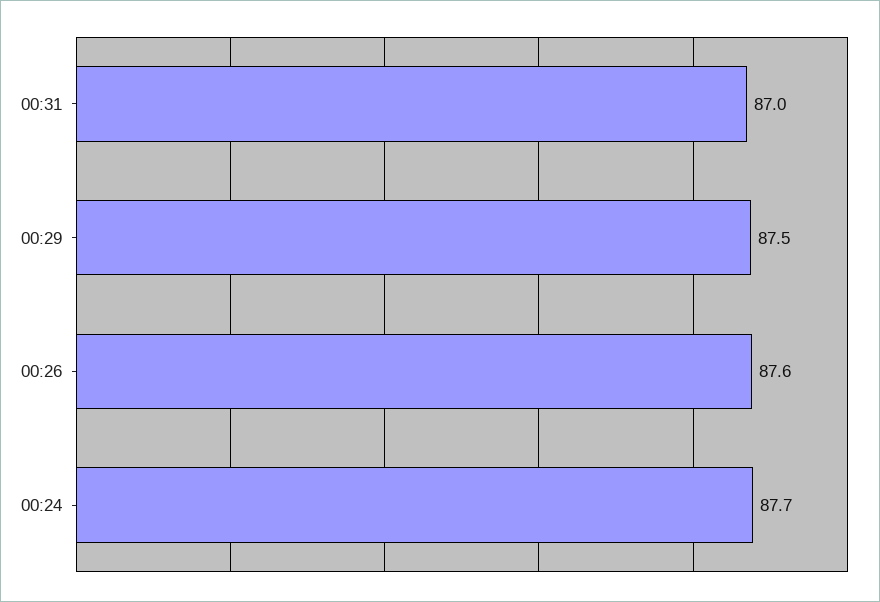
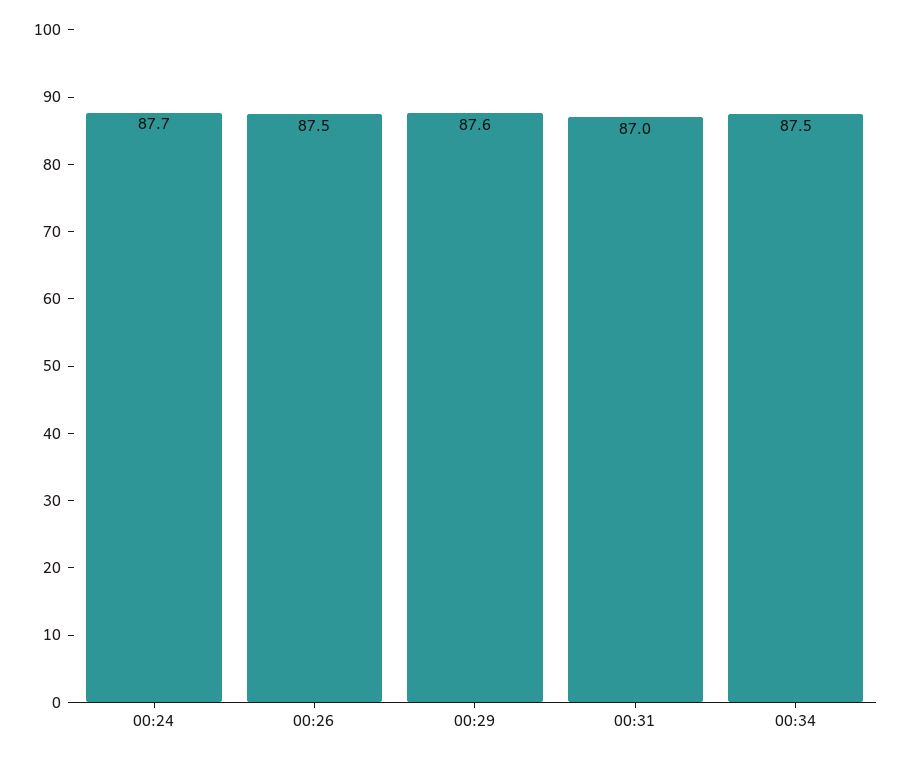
00:29: 87.5 -> 87.6
00:26: 87.6 -> 87.5
00:34: none -> 87.5

